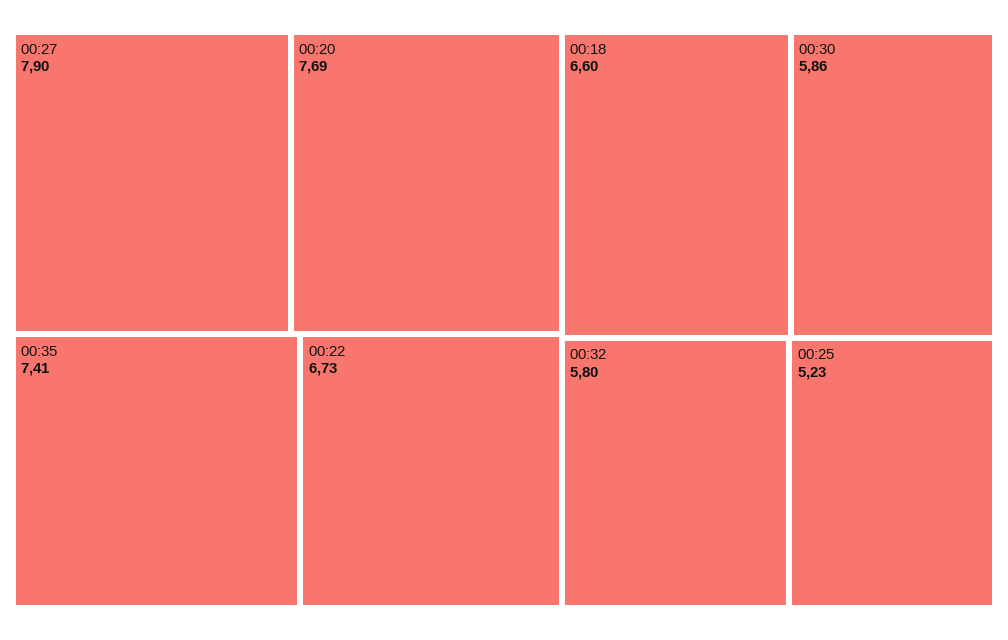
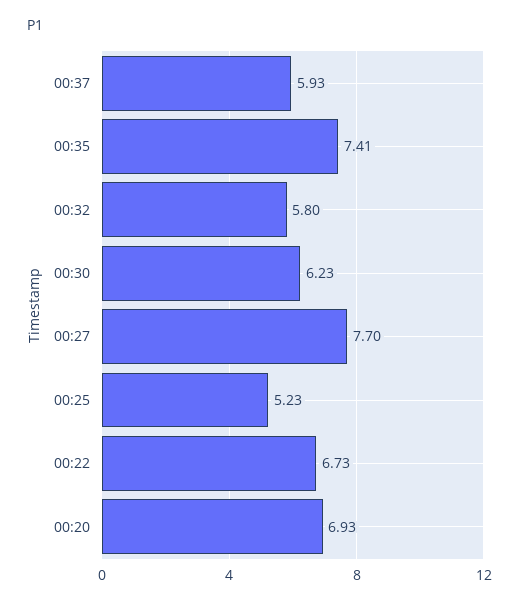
00:27: 7.9 -> 7.7
00:20: 7.69 -> 6.93
00:18: 6.6 -> none
00:30: 5.86 -> 6.23
00:37: none -> 5.93

